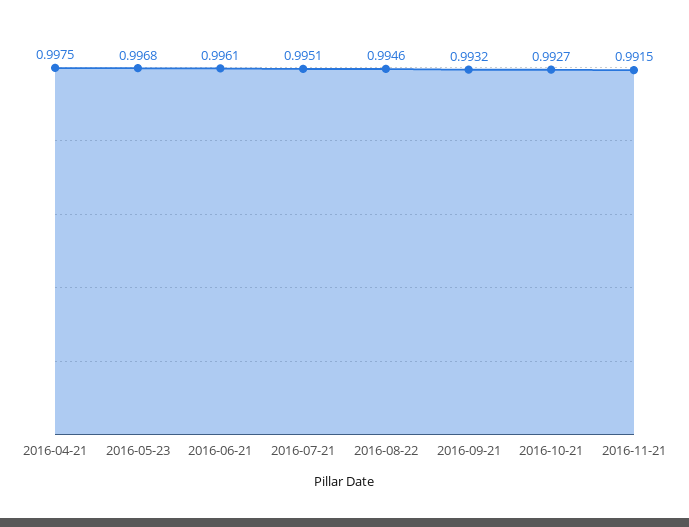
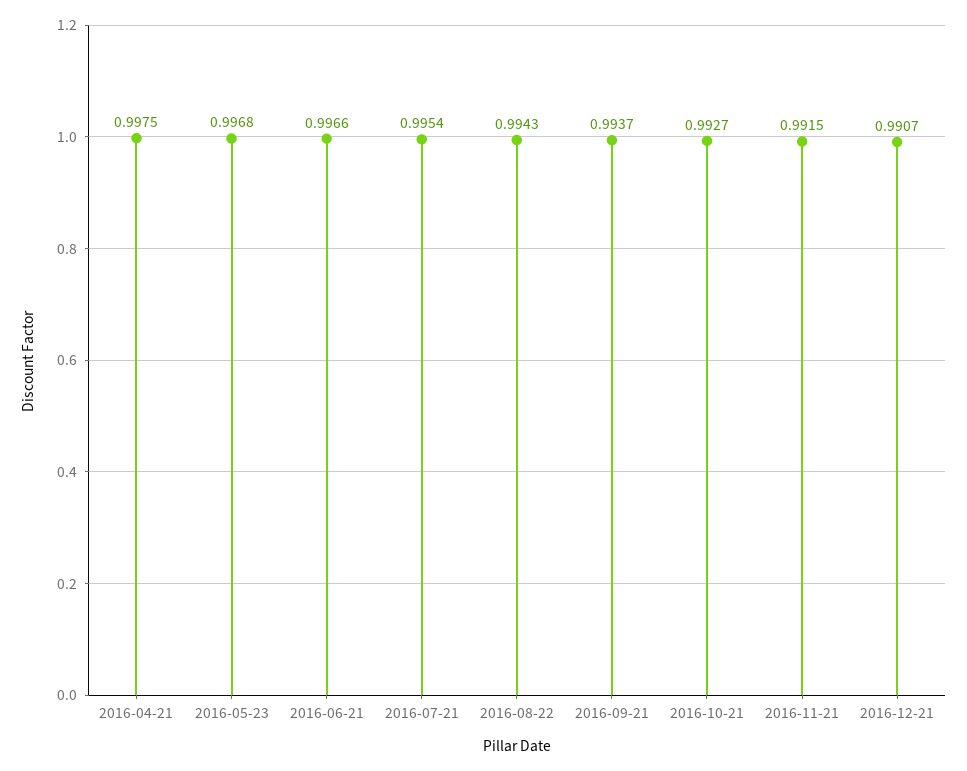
2016-06-21: 0.9961 -> 0.9966
2016-07-21: 0.9951 -> 0.9954
2016-08-22: 0.9946 -> 0.9943
2016-09-21: 0.9932 -> 0.9937
2016-12-21: none -> 0.9907

